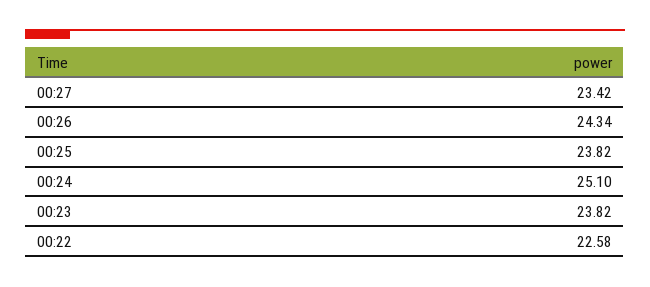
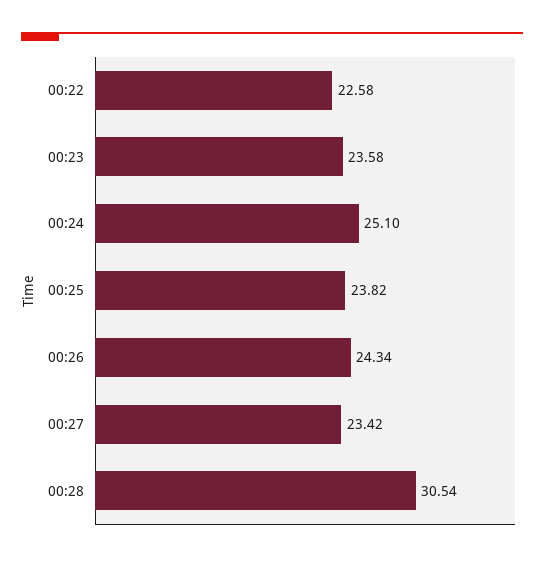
00:23: 23.82 -> 23.58
00:28: none -> 30.54

